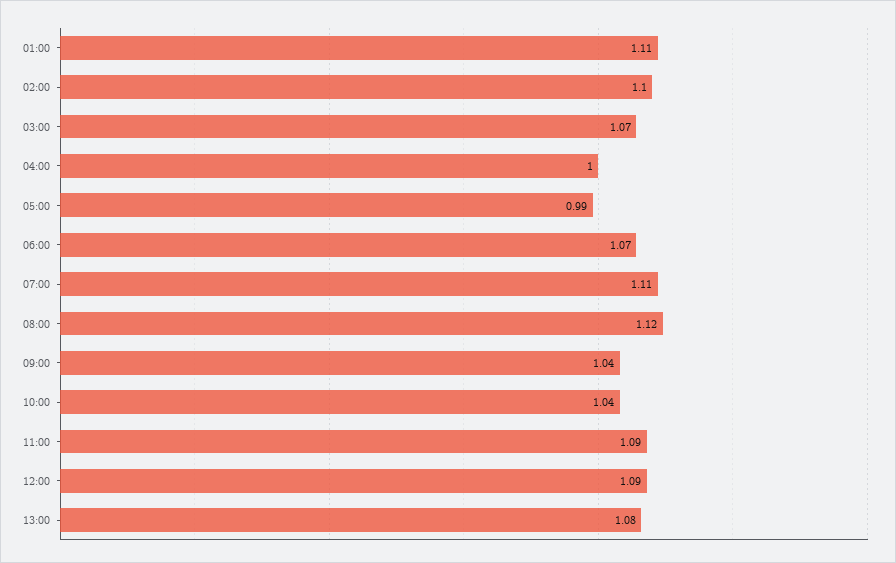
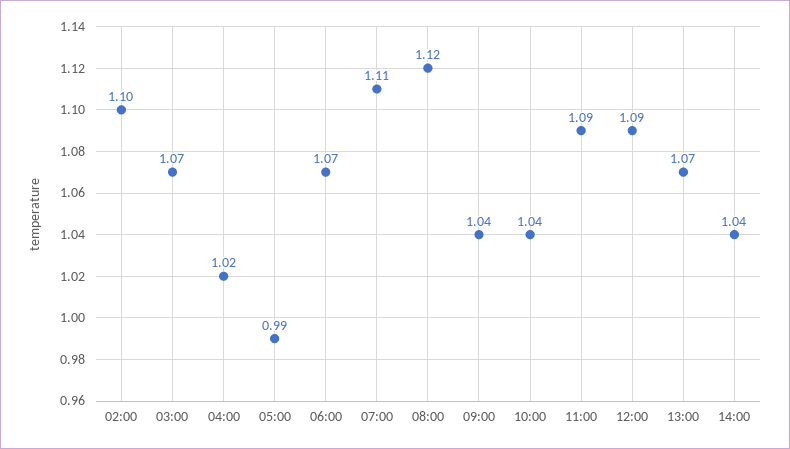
01:00: 1.11 -> none
04:00: 1 -> 1.02
13:00: 1.08 -> 1.07
14:00: none -> 1.04

